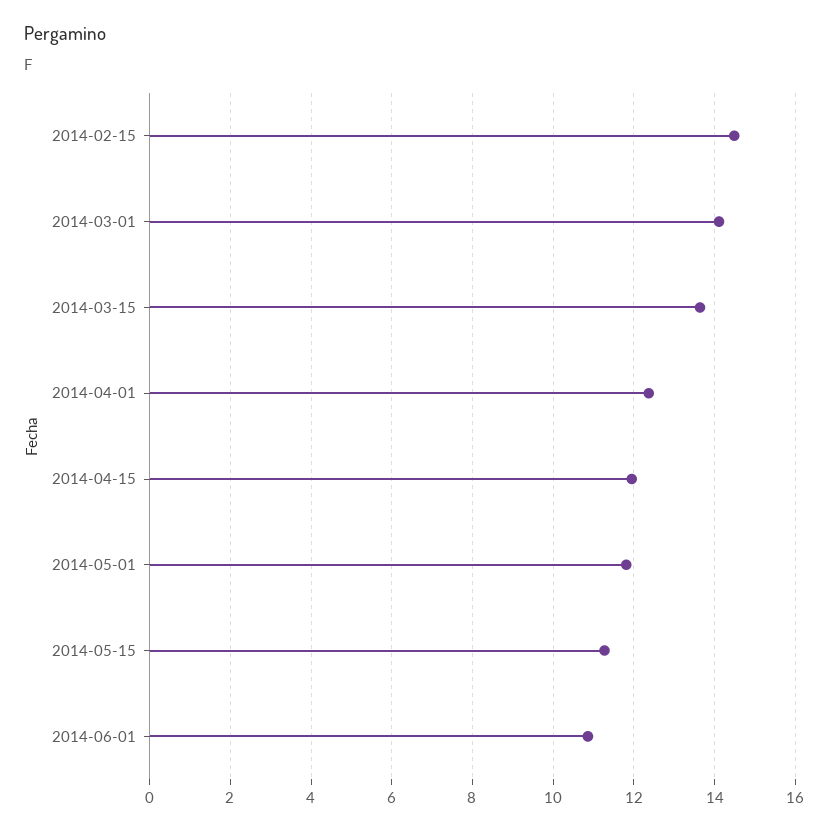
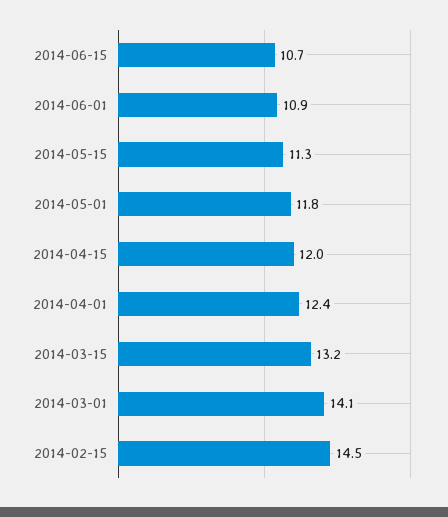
2014-03-15: 13.6 -> 13.2
2014-06-15: none -> 10.7

